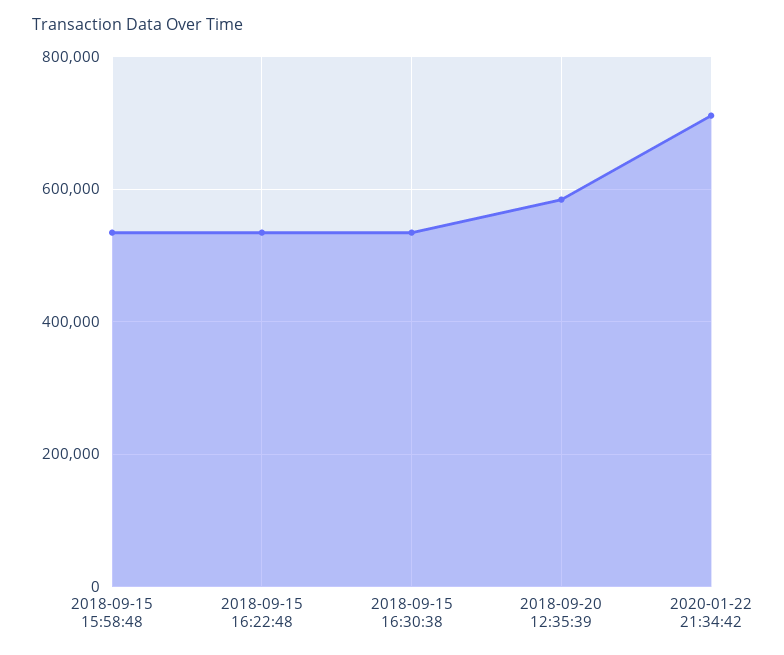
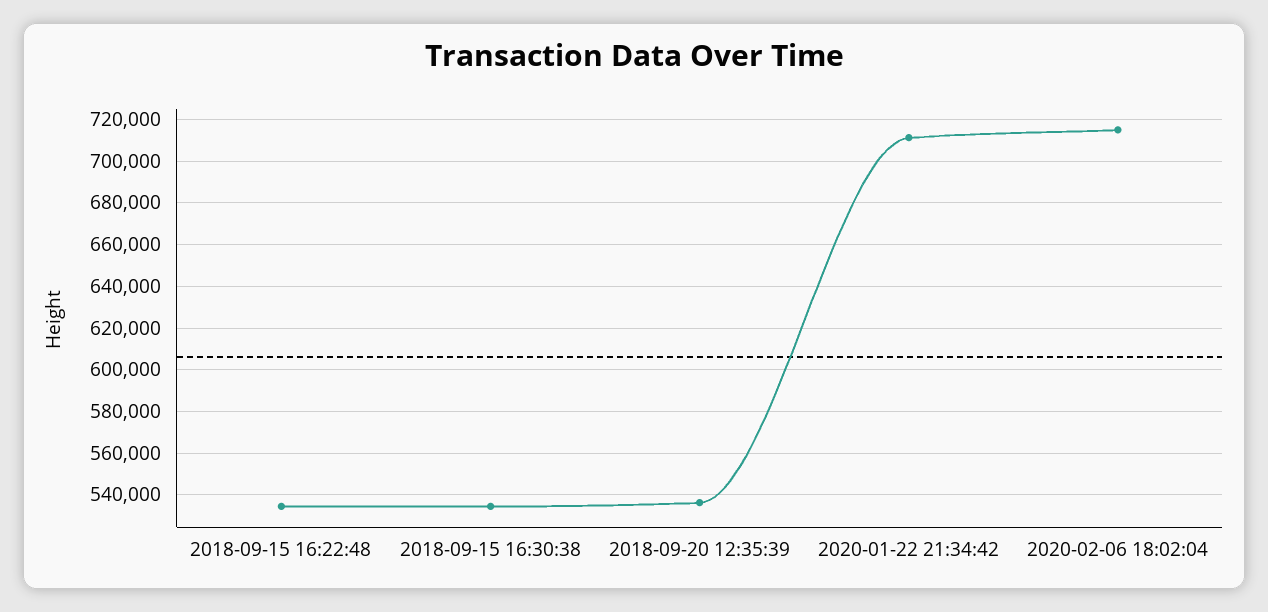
2018-09-15 15:58:48: 540000 -> none
2018-09-20 12:35:39: 580000 -> 535000
2020-02-06 18:02:04: none -> 715000

